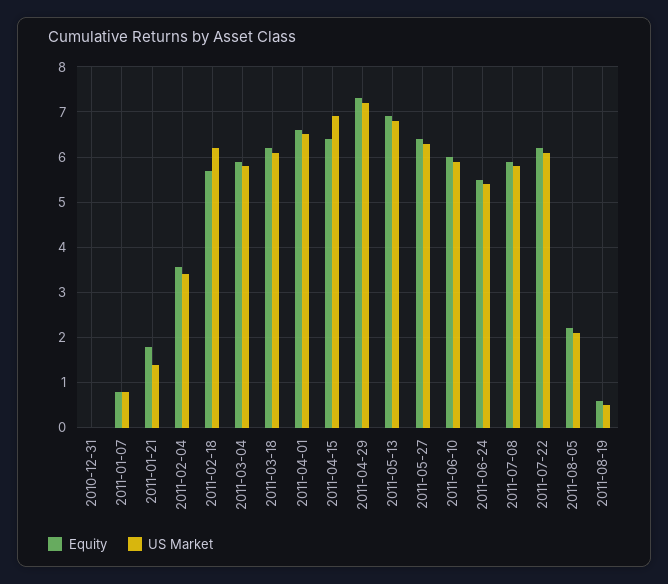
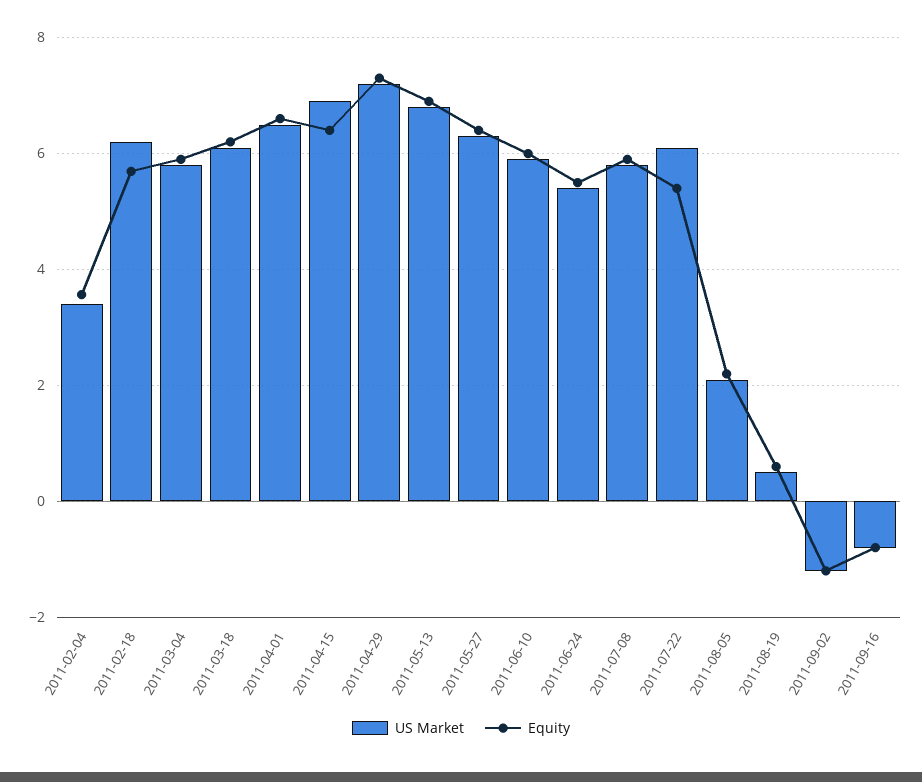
Equity, 2010-12-31: 0 -> none
US Market, 2010-12-31: 0 -> none
Equity, 2011-01-07: 0.8 -> none
US Market, 2011-01-07: 0.8 -> none
Equity, 2011-01-21: 1.8 -> none
US Market, 2011-01-21: 1.4 -> none
Equity, 2011-07-22: 6.2 -> 5.4
US Market, 2011-09-02: none -> -1.2
Equity, 2011-09-02: none -> -1.2
US Market, 2011-09-16: none -> -0.8
Equity, 2011-09-16: none -> -0.8

